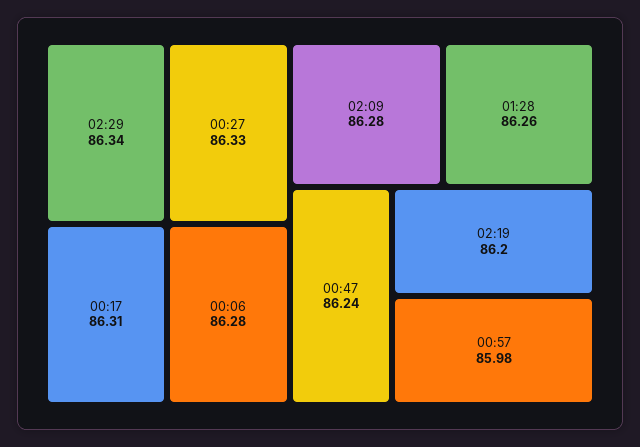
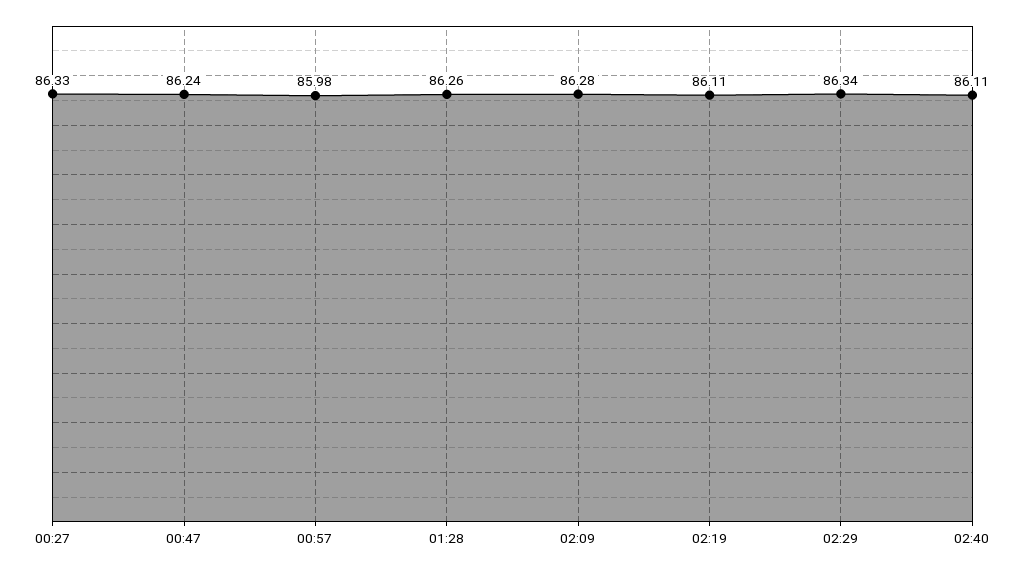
00:17: 86.31 -> none
00:06: 86.28 -> none
02:19: 86.2 -> 86.11
02:40: none -> 86.11

